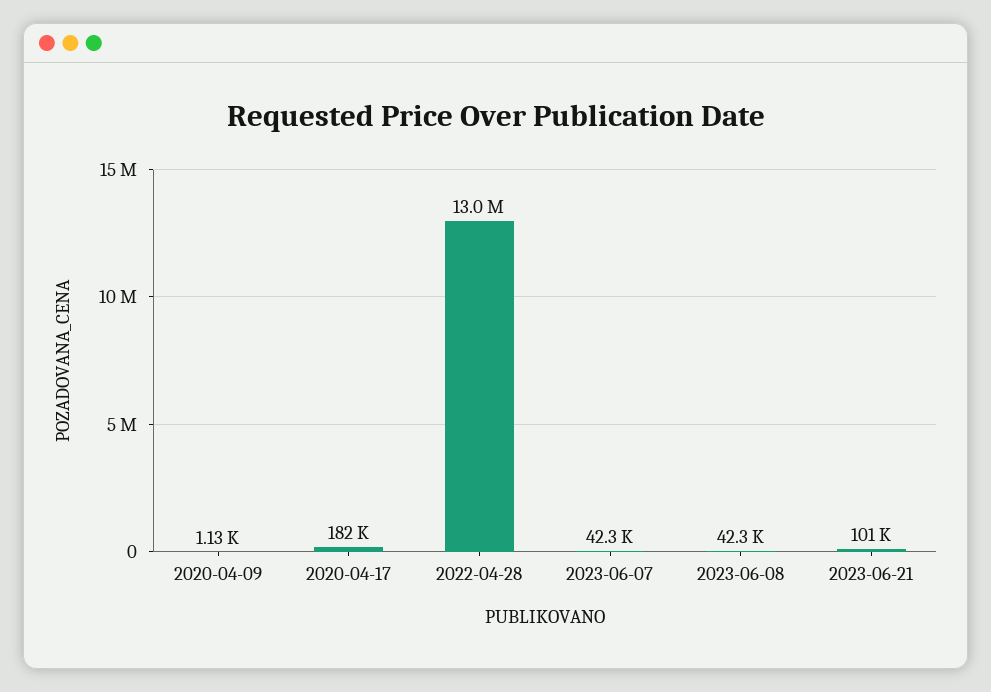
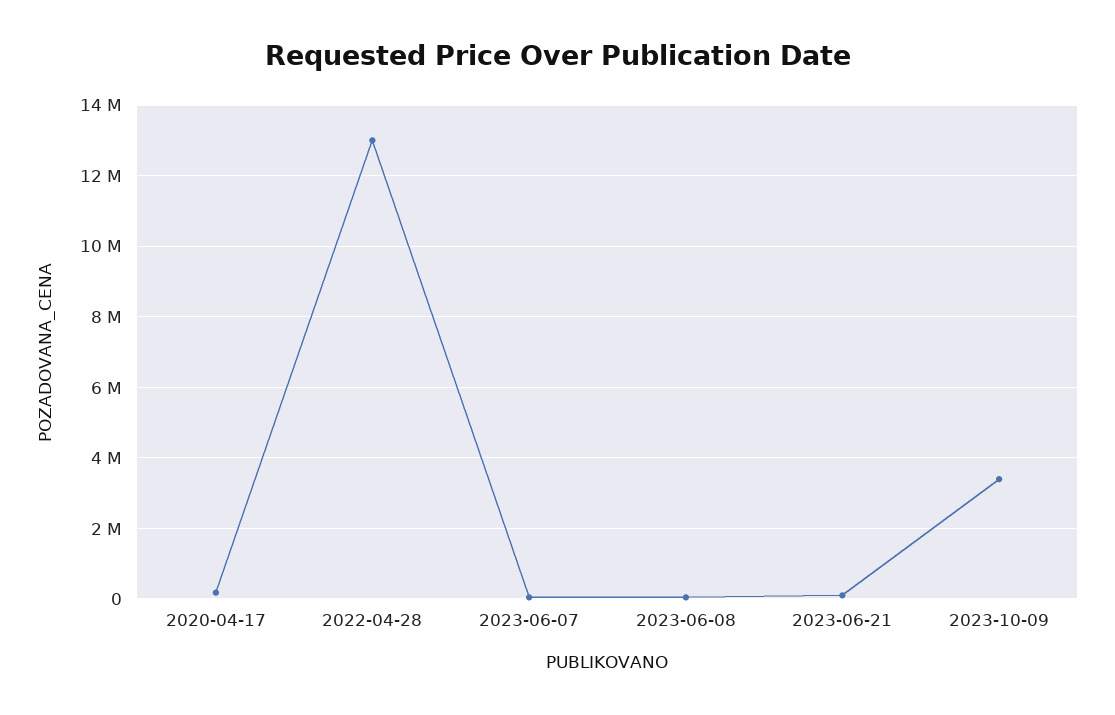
2020-04-09: 1130 -> none
2023-10-09: none -> 3400000

